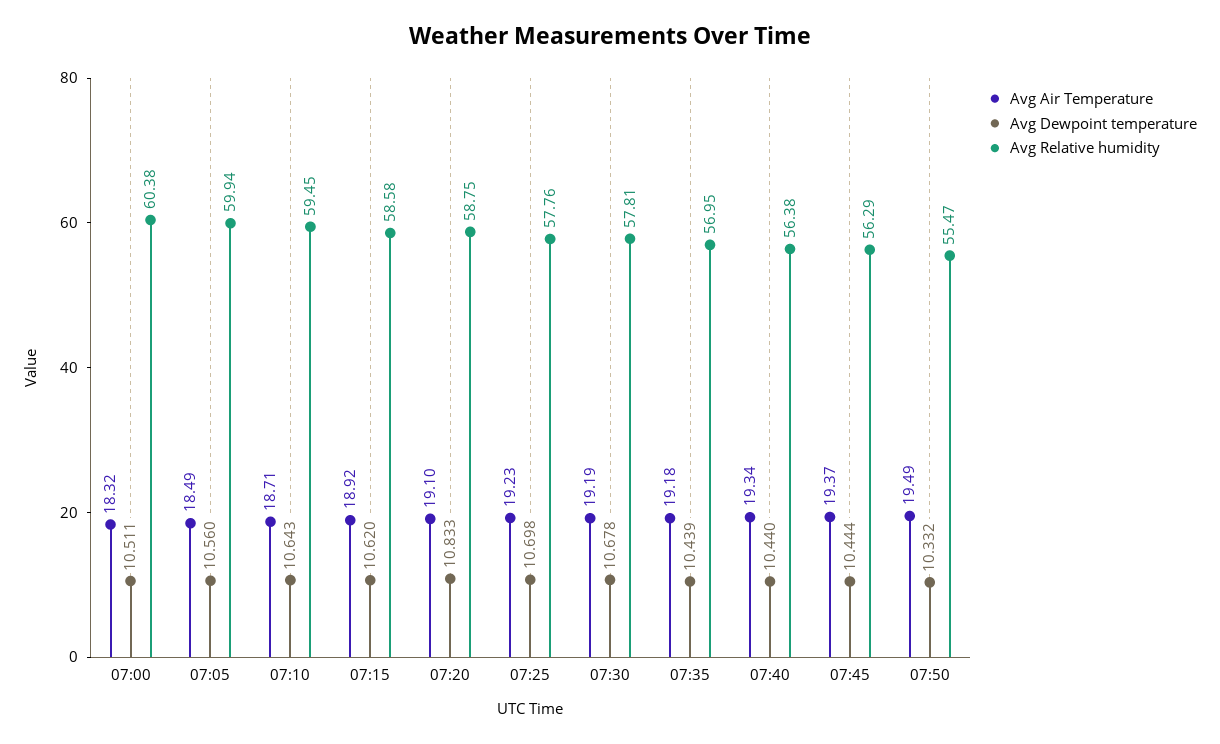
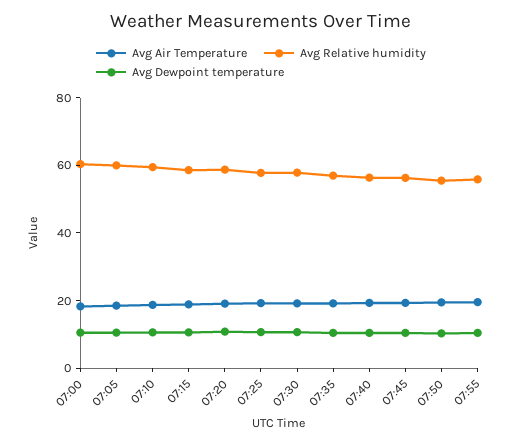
Avg Air Temperature, 07:55: none -> 20
Avg Relative humidity, 07:55: none -> 55
Avg Dewpoint temperature, 07:55: none -> 10

